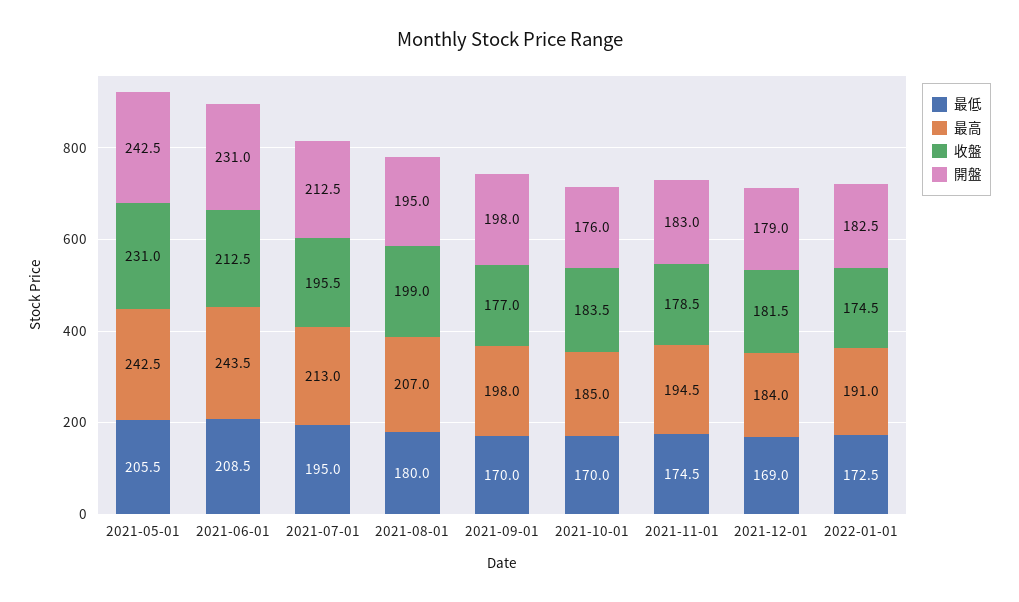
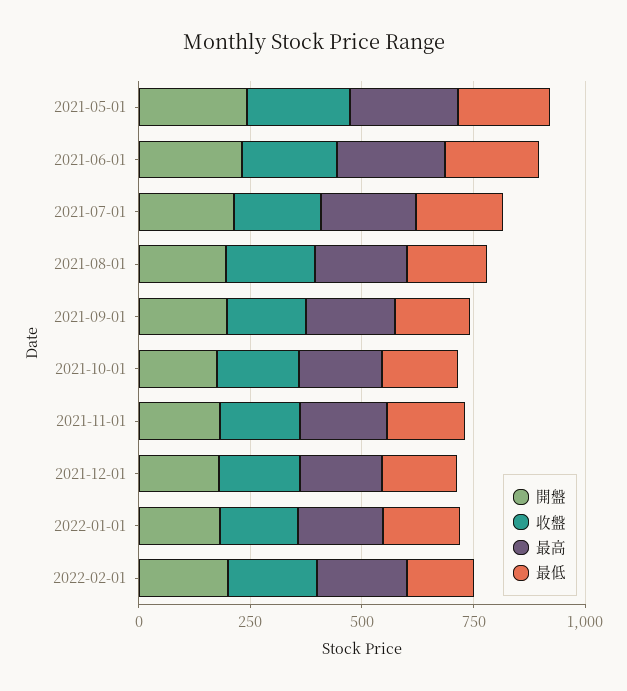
開盤, 2022-02-01: none -> 200
收盤, 2022-02-01: none -> 200
最高, 2022-02-01: none -> 200
最低, 2022-02-01: none -> 150

